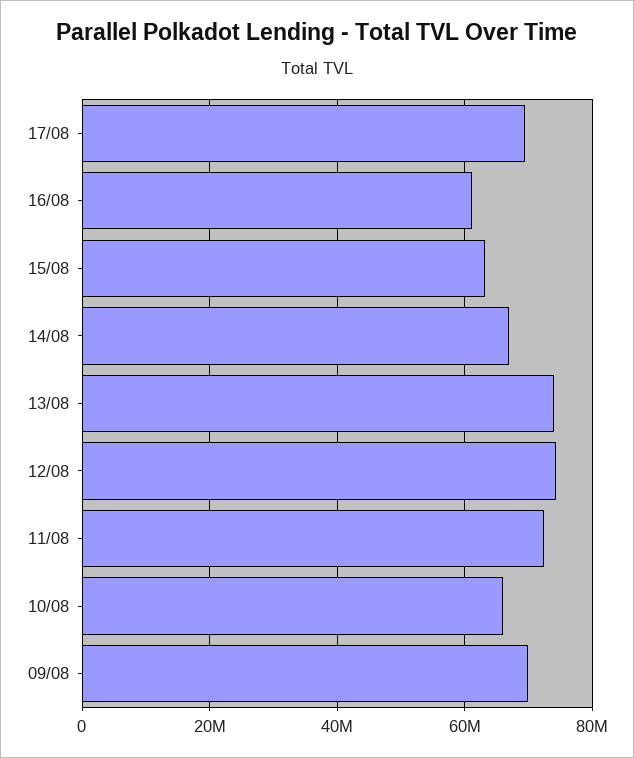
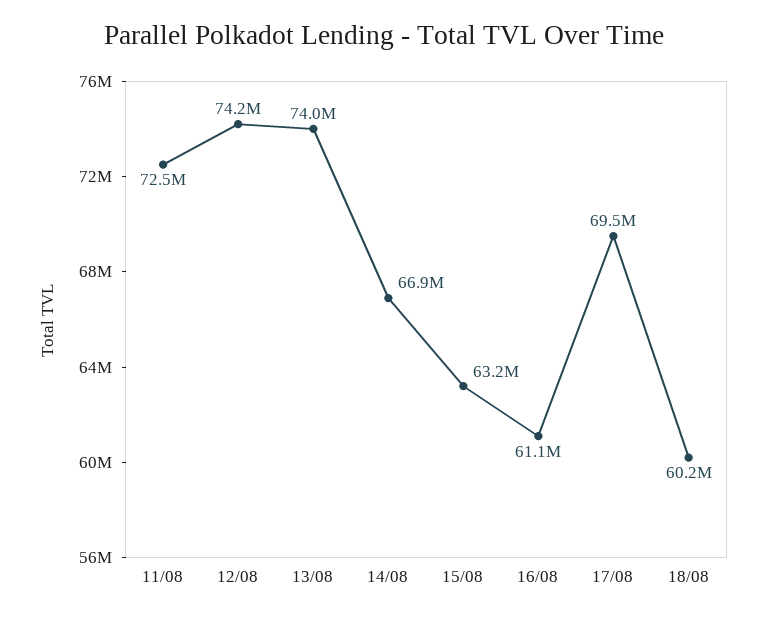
10/08: 66000000 -> none
09/08: 70000000 -> none
18/08: none -> 60200000

